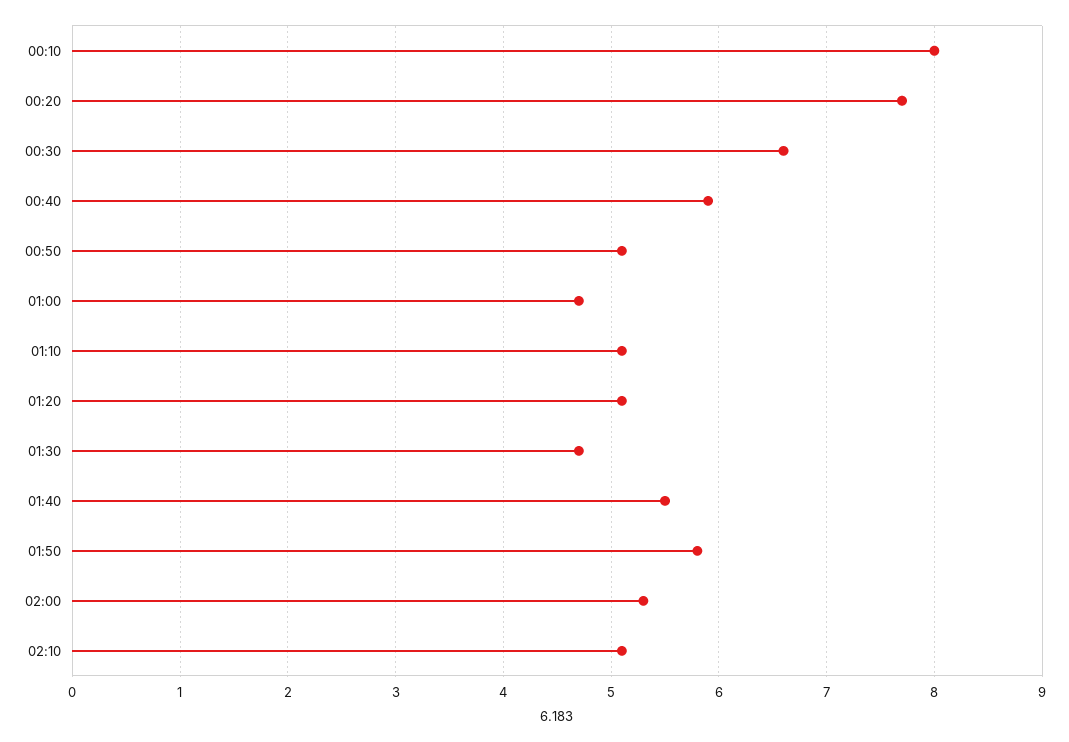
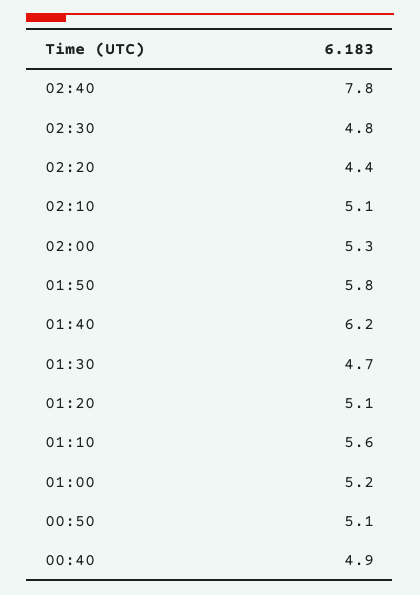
00:10: 8 -> none
00:20: 7.7 -> none
00:30: 6.6 -> none
00:40: 5.9 -> 4.9
01:00: 4.7 -> 5.2
01:10: 5.1 -> 5.6
01:40: 5.5 -> 6.2
02:40: none -> 7.8
02:30: none -> 4.8
02:20: none -> 4.4

